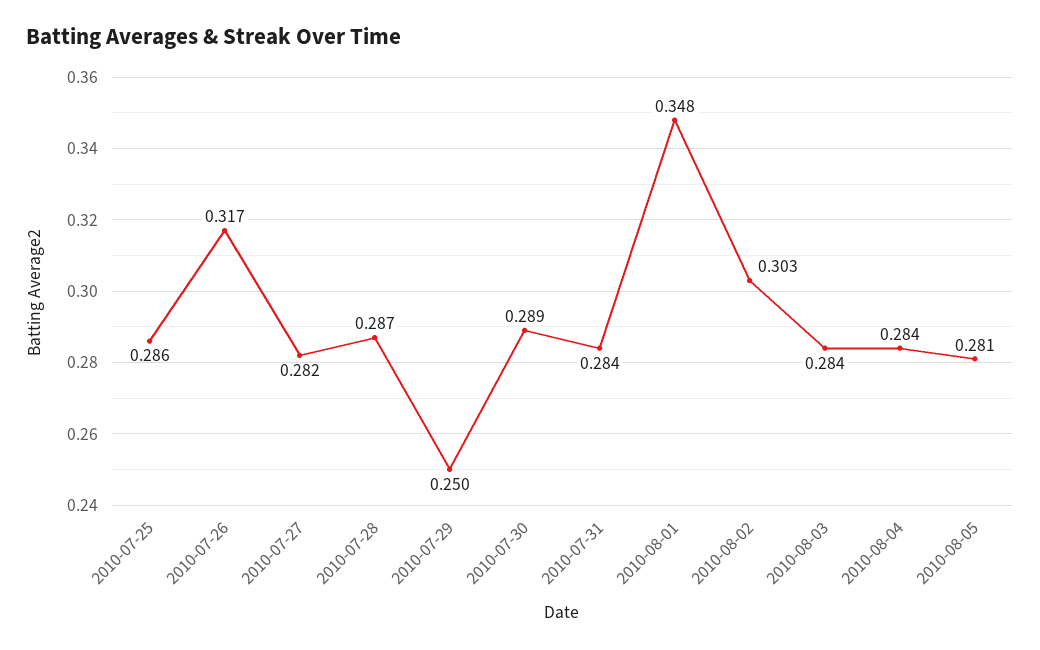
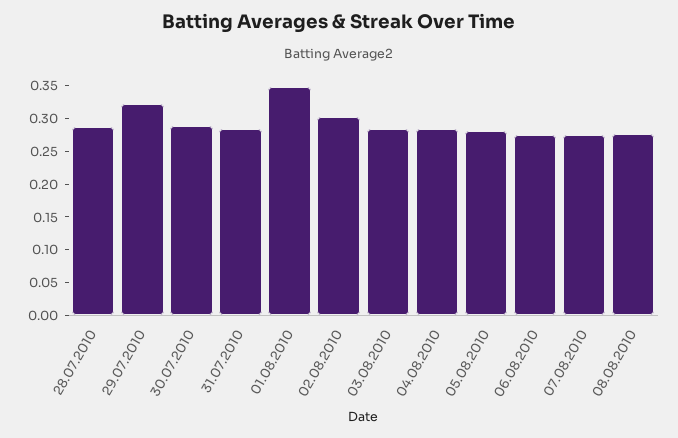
2010-07-25: 0.286 -> none
2010-07-26: 0.317 -> none
2010-07-27: 0.282 -> none
2010-07-29: 0.25 -> 0.325
06.08.2010: none -> 0.275
07.08.2010: none -> 0.275
08.08.2010: none -> 0.275

